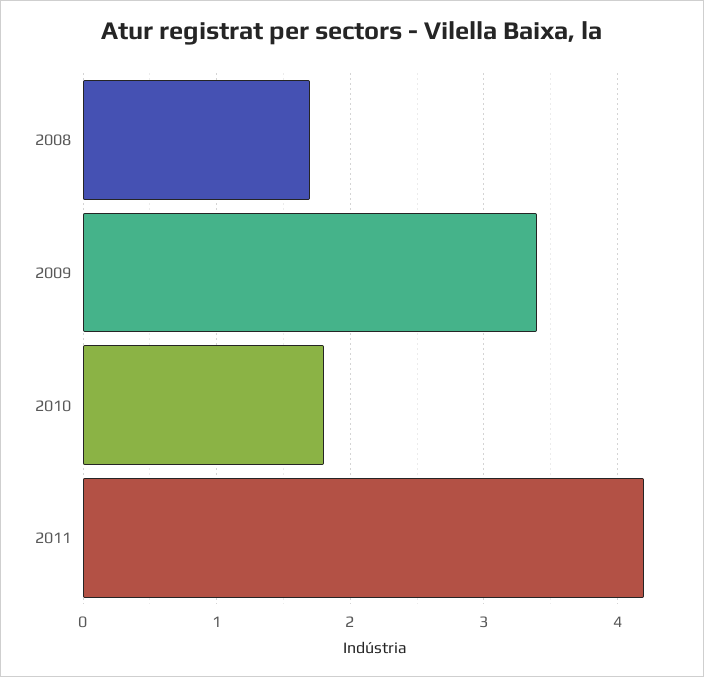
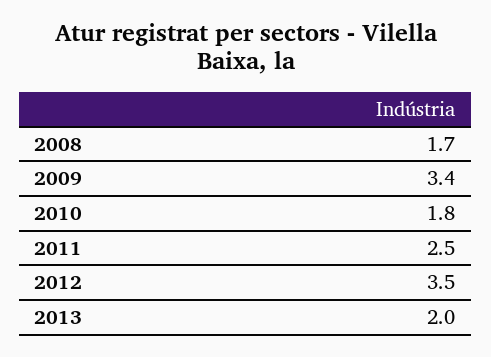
2011: 4.2 -> 2.5
2012: none -> 3.5
2013: none -> 2

